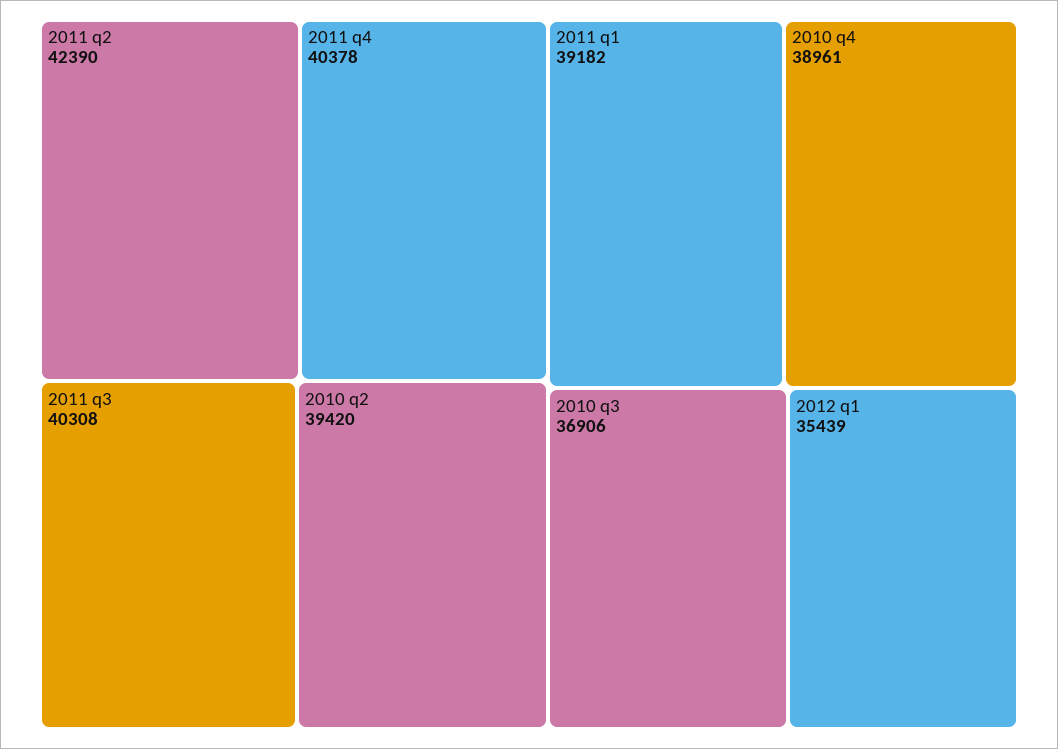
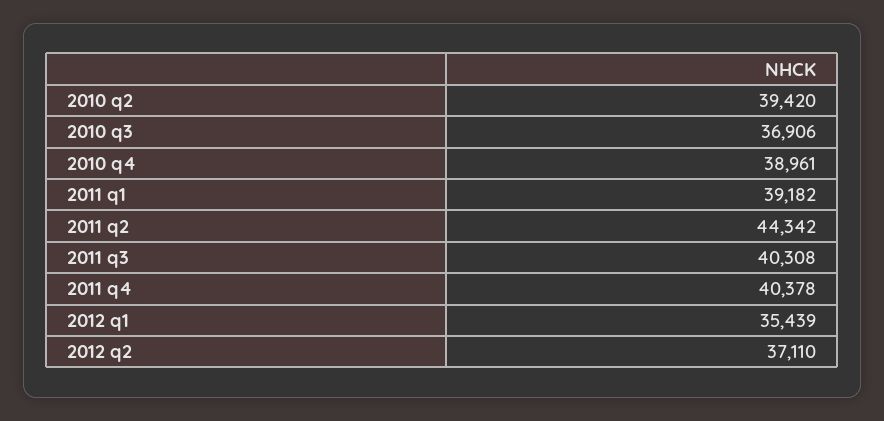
2011 q2: 42390 -> 44342
2012 q2: none -> 37110

